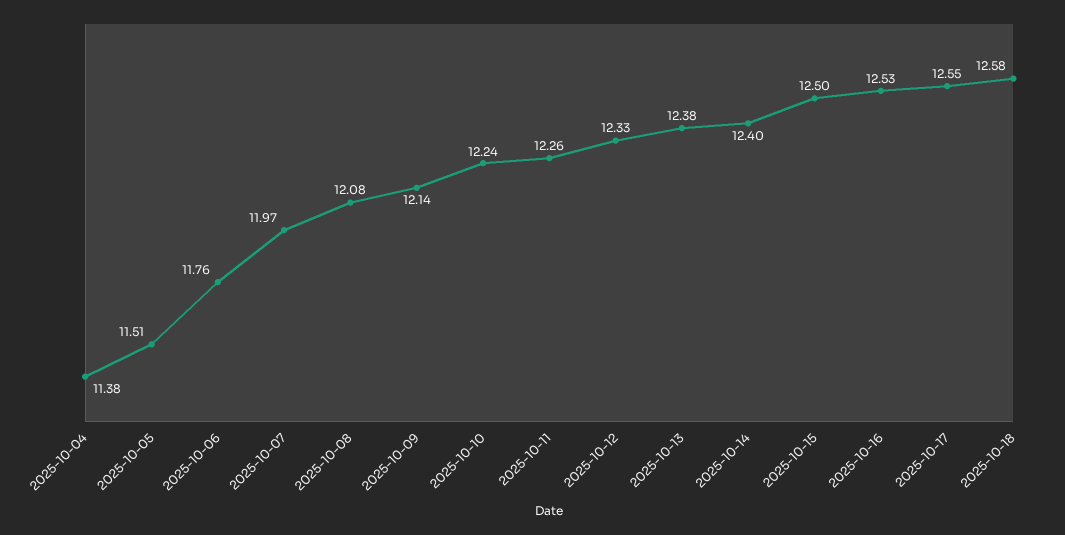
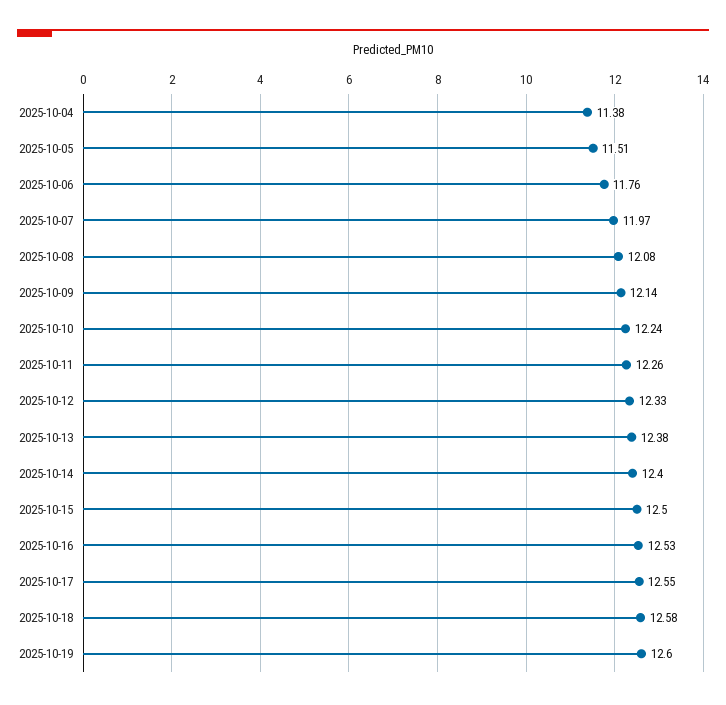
2025-10-19: none -> 12.6

